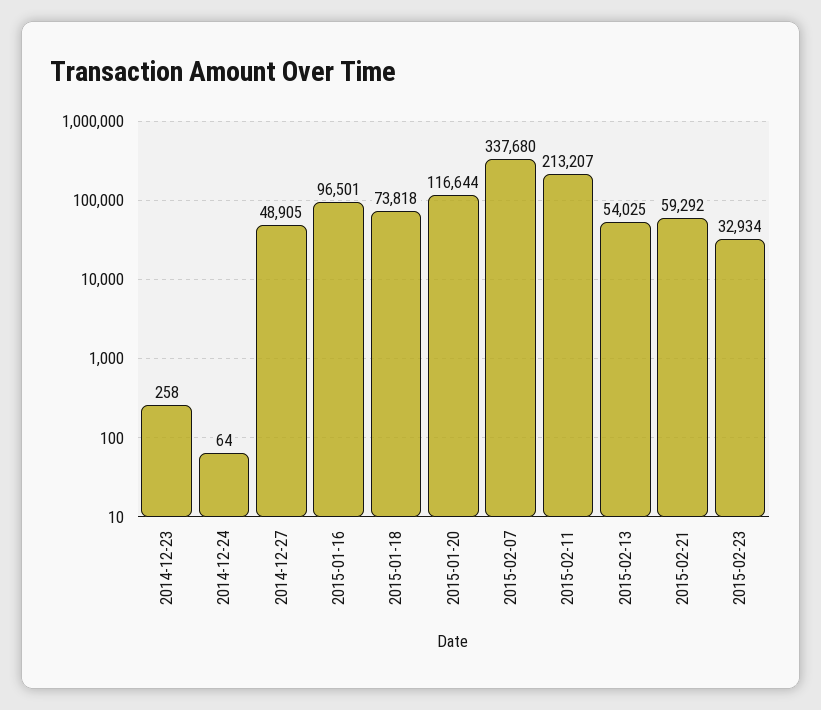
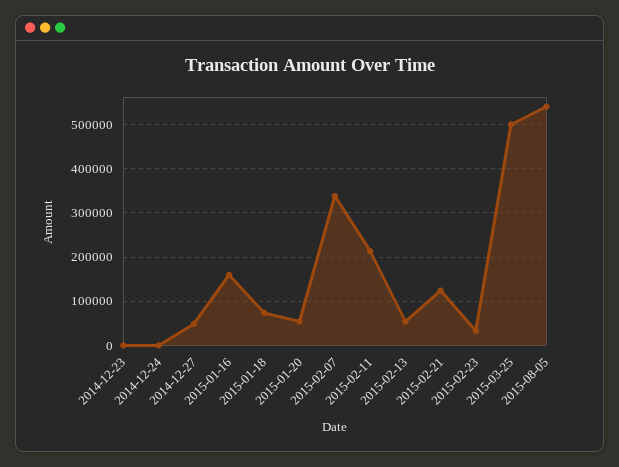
2015-01-16: 96501 -> 160000
2015-01-20: 116644 -> 60000
2015-02-21: 59292 -> 120000
2015-03-25: none -> 500000
2015-08-05: none -> 540000

